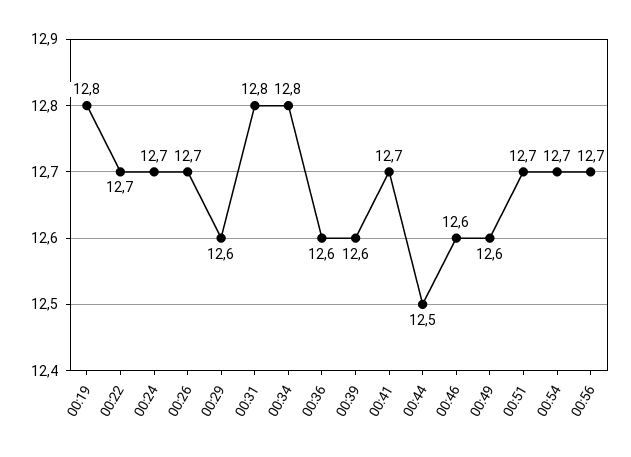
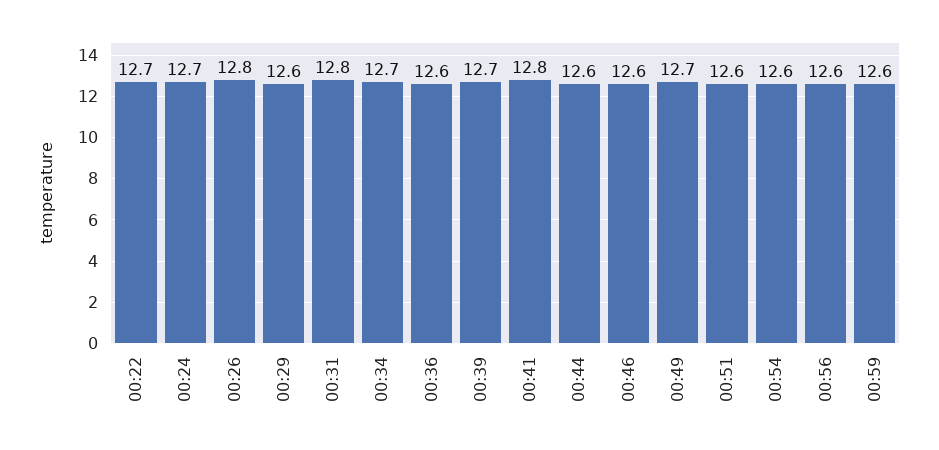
00:19: 12.8 -> none
00:26: 12.7 -> 12.8
00:34: 12.8 -> 12.7
00:39: 12.6 -> 12.7
00:41: 12.7 -> 12.8
00:44: 12.5 -> 12.6
00:49: 12.6 -> 12.7
00:51: 12.7 -> 12.6
00:54: 12.7 -> 12.6
00:56: 12.7 -> 12.6
00:59: none -> 12.6

